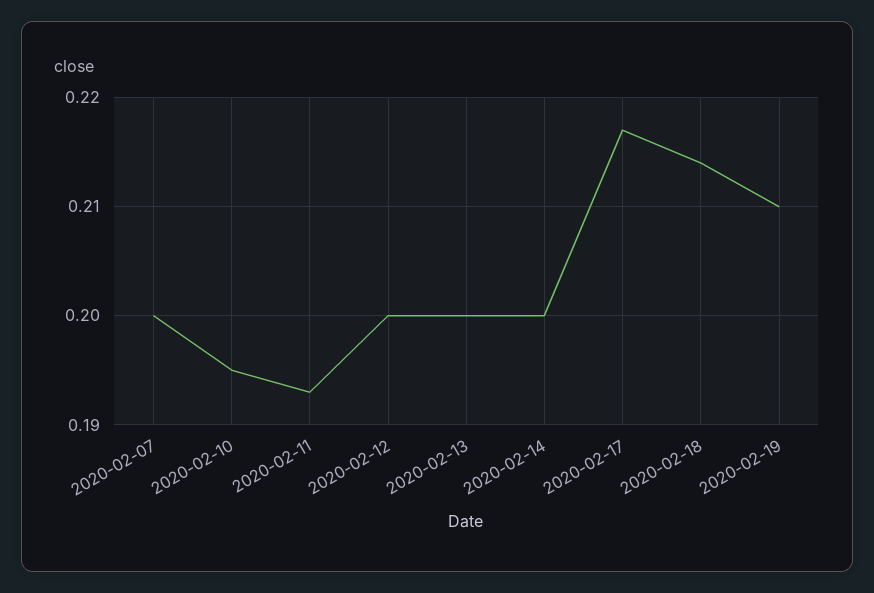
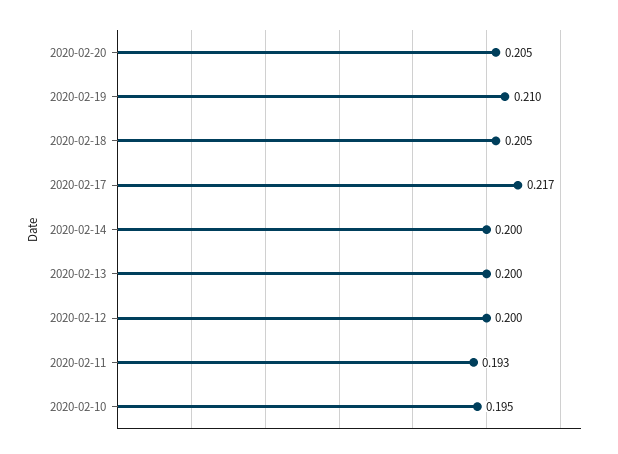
2020-02-07: 0.2 -> none
2020-02-18: 0.214 -> 0.205
2020-02-20: none -> 0.205

